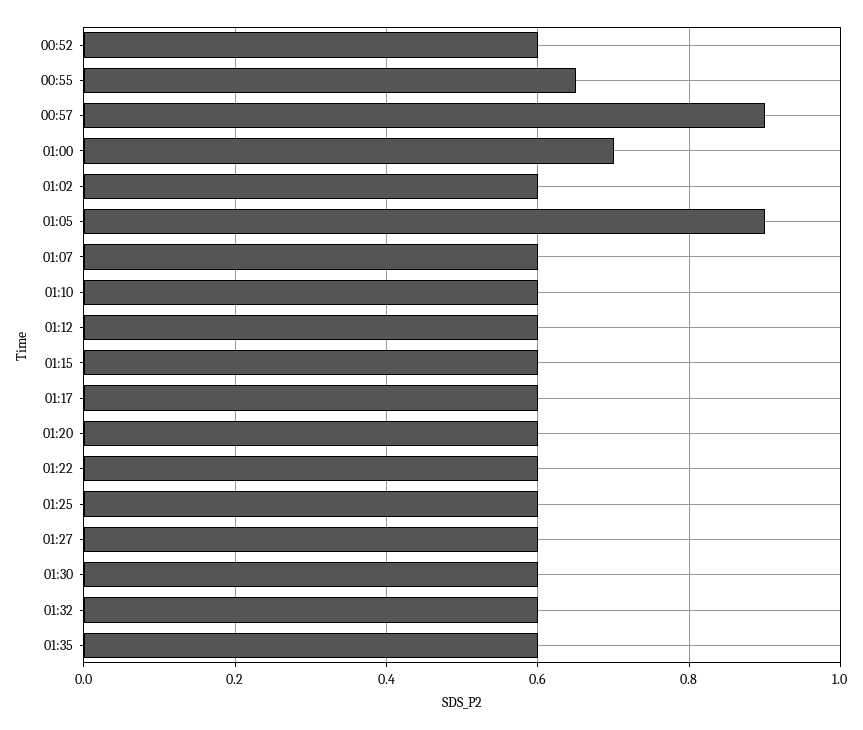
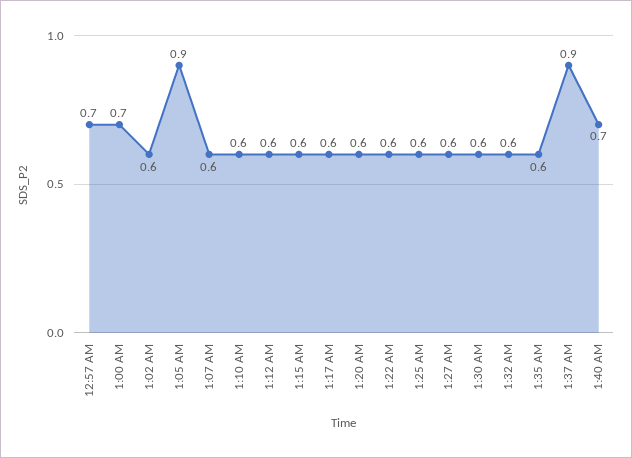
00:52: 0.6 -> none
00:55: 0.65 -> none
00:57: 0.9 -> 0.7
1:37 AM: none -> 0.9
1:40 AM: none -> 0.7

